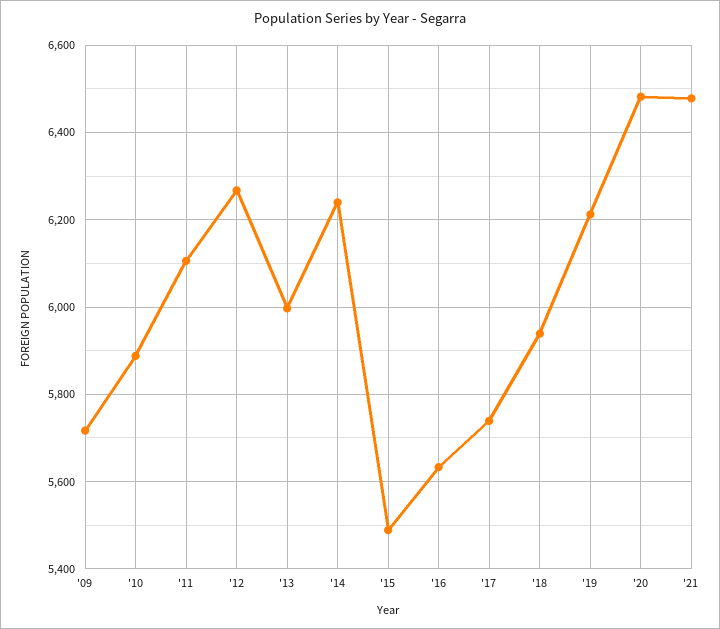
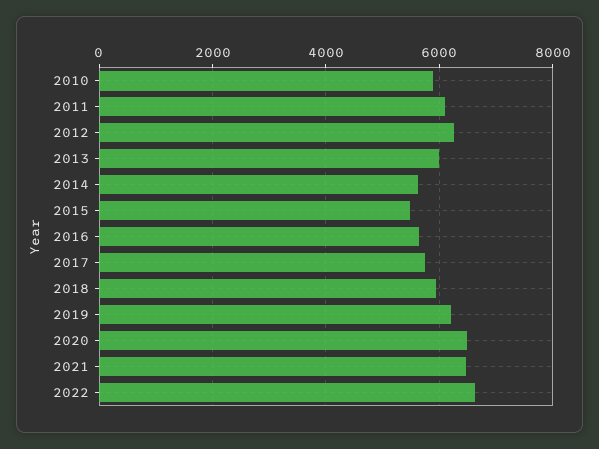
'09: 5720 -> none
'14: 6240 -> 5600
2022: none -> 6600

